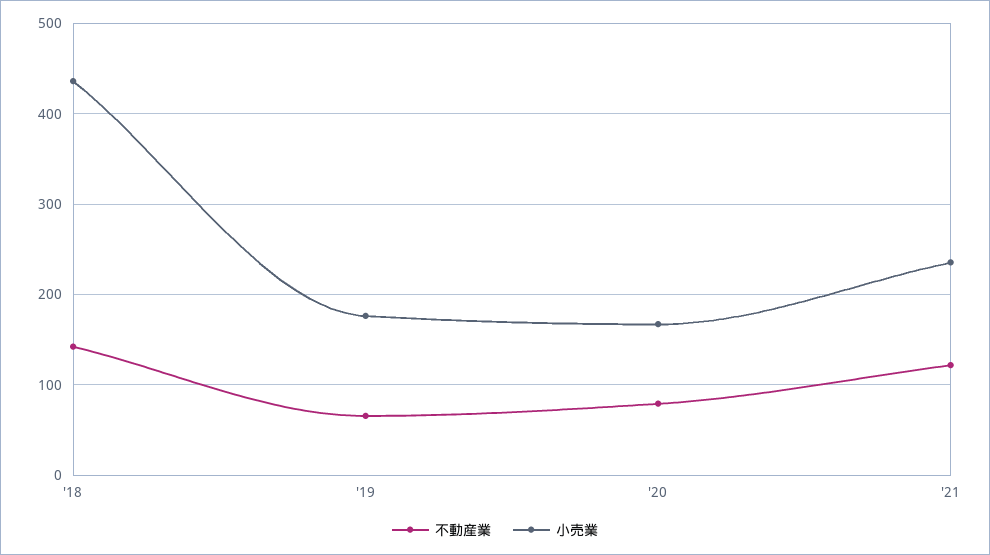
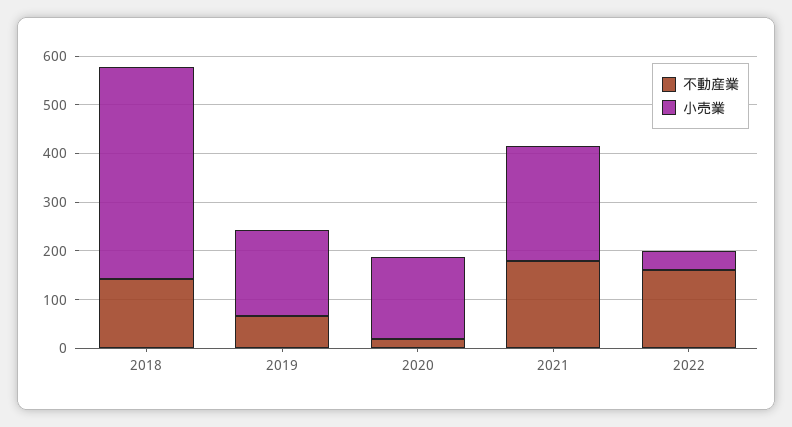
不動産業, '20: 80 -> 20
不動産業, '21: 120 -> 180
不動産業, 2022: none -> 160
小売業, 2022: none -> 40

